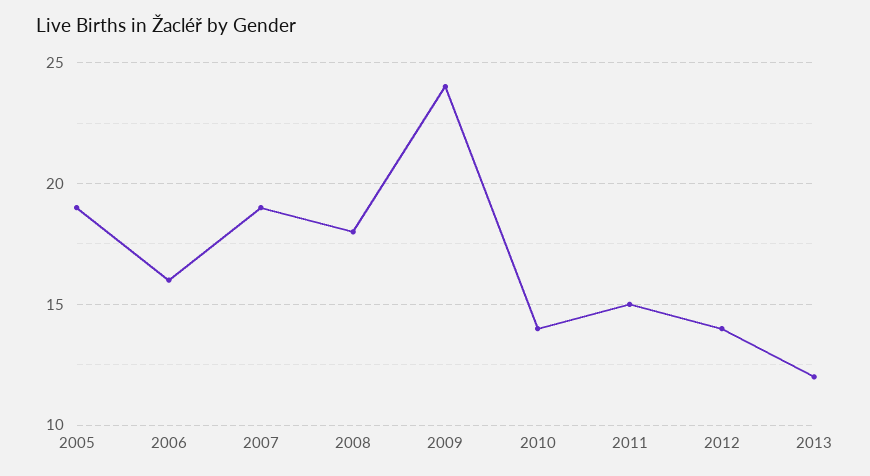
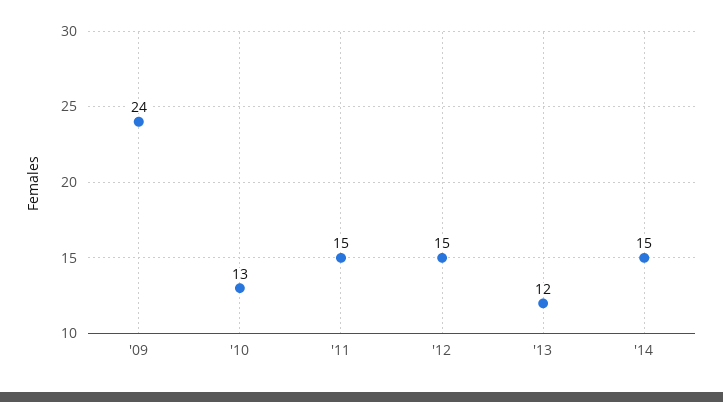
2005: 19 -> none
2006: 16 -> none
2007: 19 -> none
2008: 18 -> none
2010: 14 -> 13
2012: 14 -> 15
'14: none -> 15

